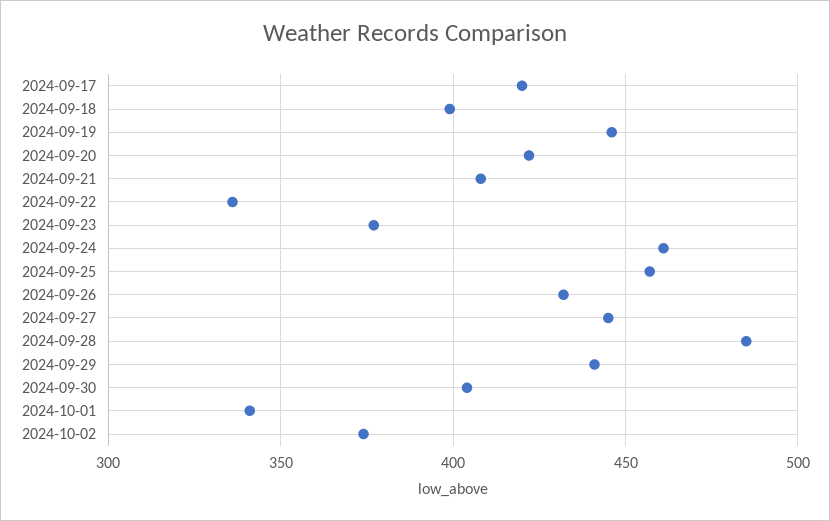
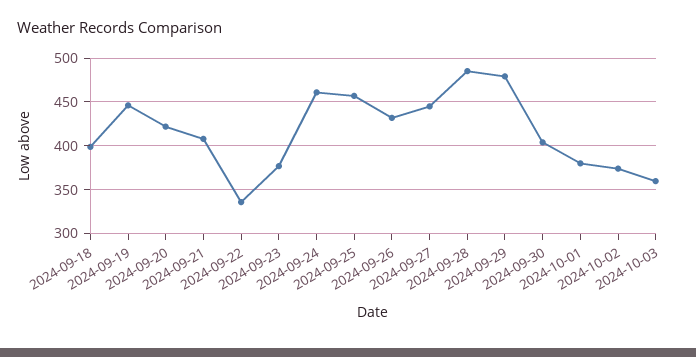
2024-09-17: 420 -> none
2024-09-29: 440 -> 480
2024-10-01: 340 -> 380
2024-10-03: none -> 360

